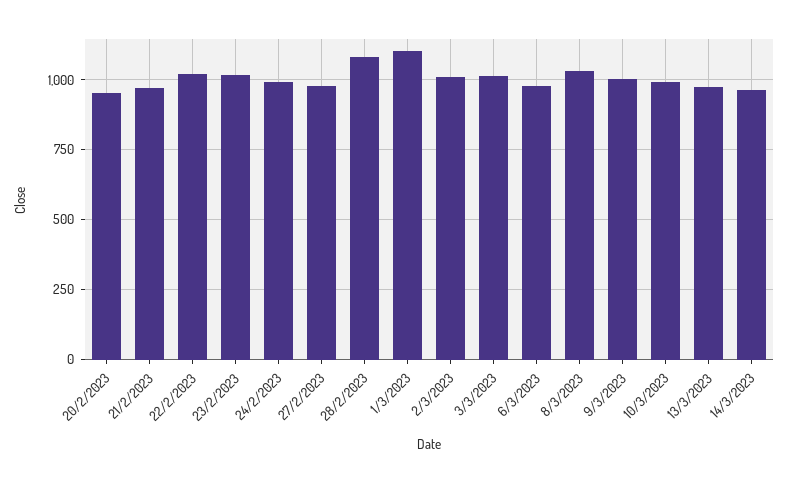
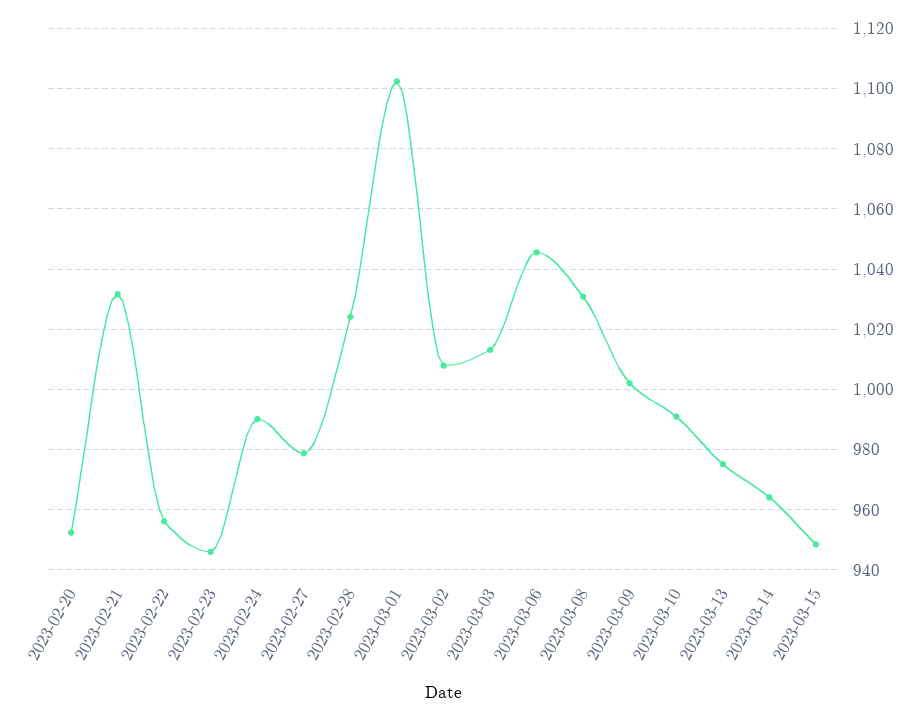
21/2/2023: 975 -> 1032
22/2/2023: 1025 -> 956
23/2/2023: 1025 -> 946
28/2/2023: 1075 -> 1024
6/3/2023: 975 -> 1046
2023-03-15: none -> 948

